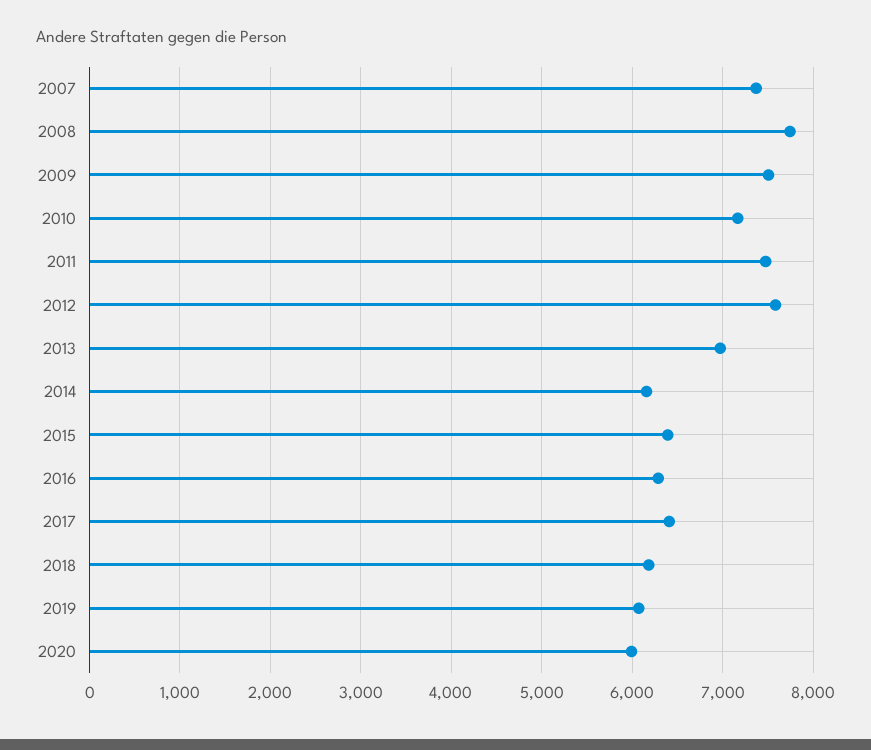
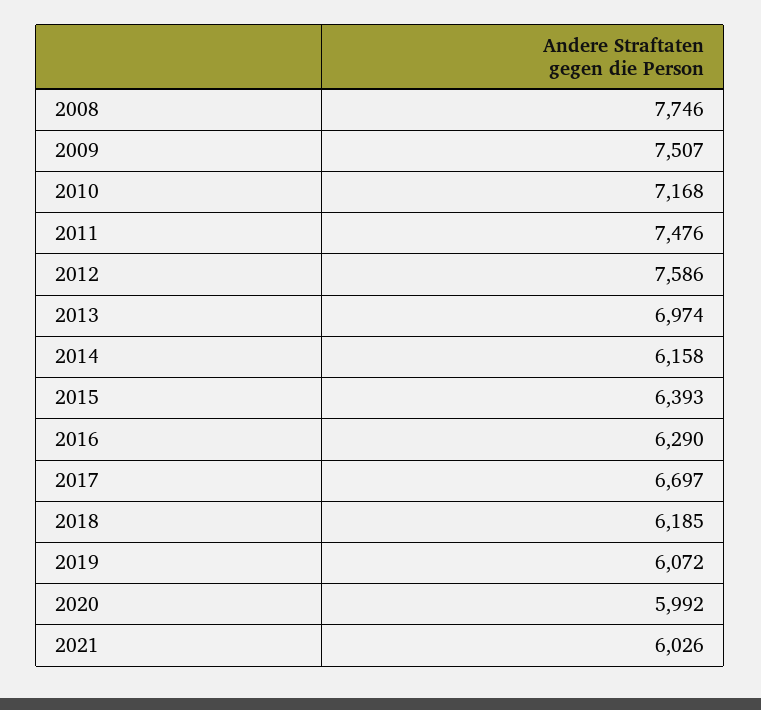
2007: 7400 -> none
2017: 6400 -> 6697
2021: none -> 6026

